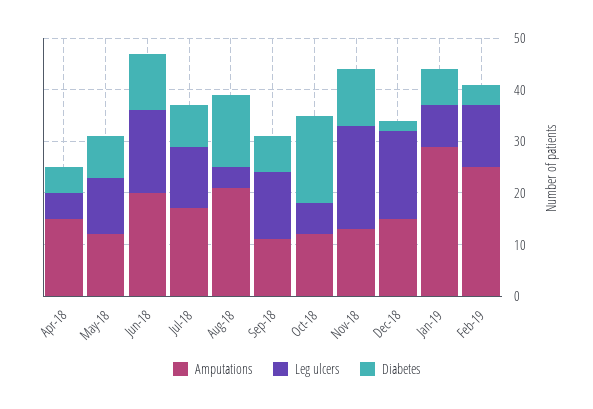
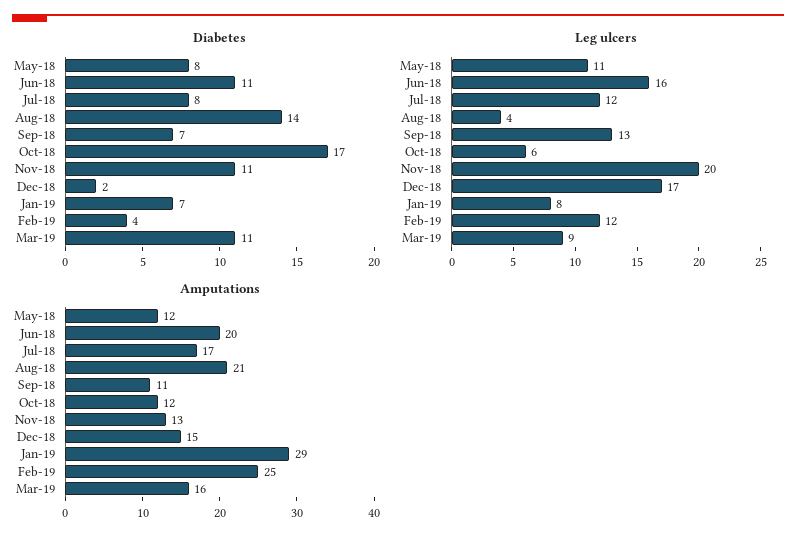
Amputations, Apr-18: 15 -> none
Leg ulcers, Apr-18: 5 -> none
Diabetes, Apr-18: 5 -> none
Diabetes, Mar-19: none -> 11
Leg ulcers, Mar-19: none -> 9
Amputations, Mar-19: none -> 16

